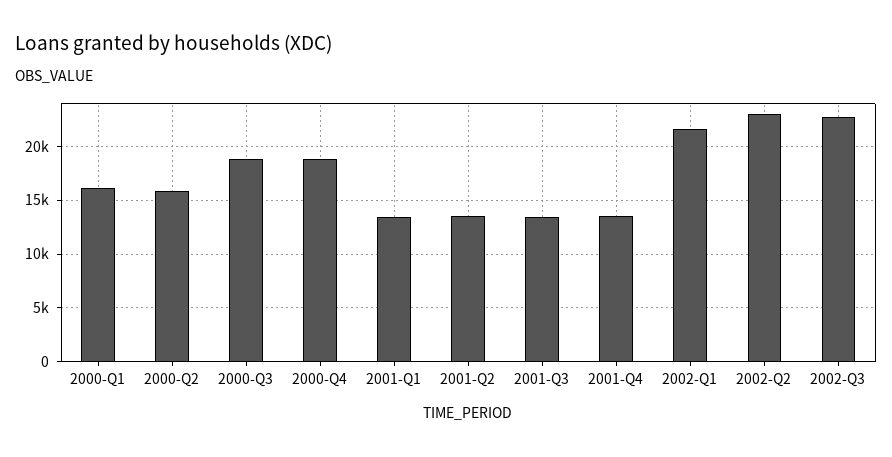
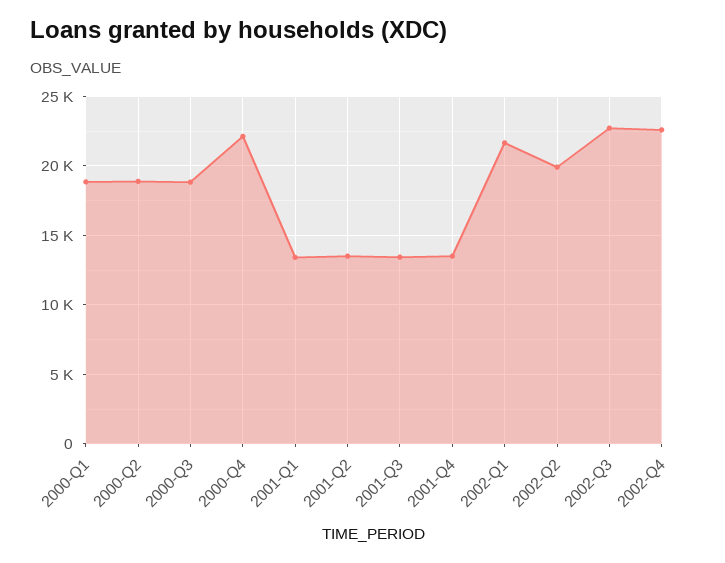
2000-Q1: 16000 -> 19000
2000-Q2: 16000 -> 19000
2000-Q4: 19000 -> 22000
2002-Q2: 23000 -> 20000
2002-Q4: none -> 22500

